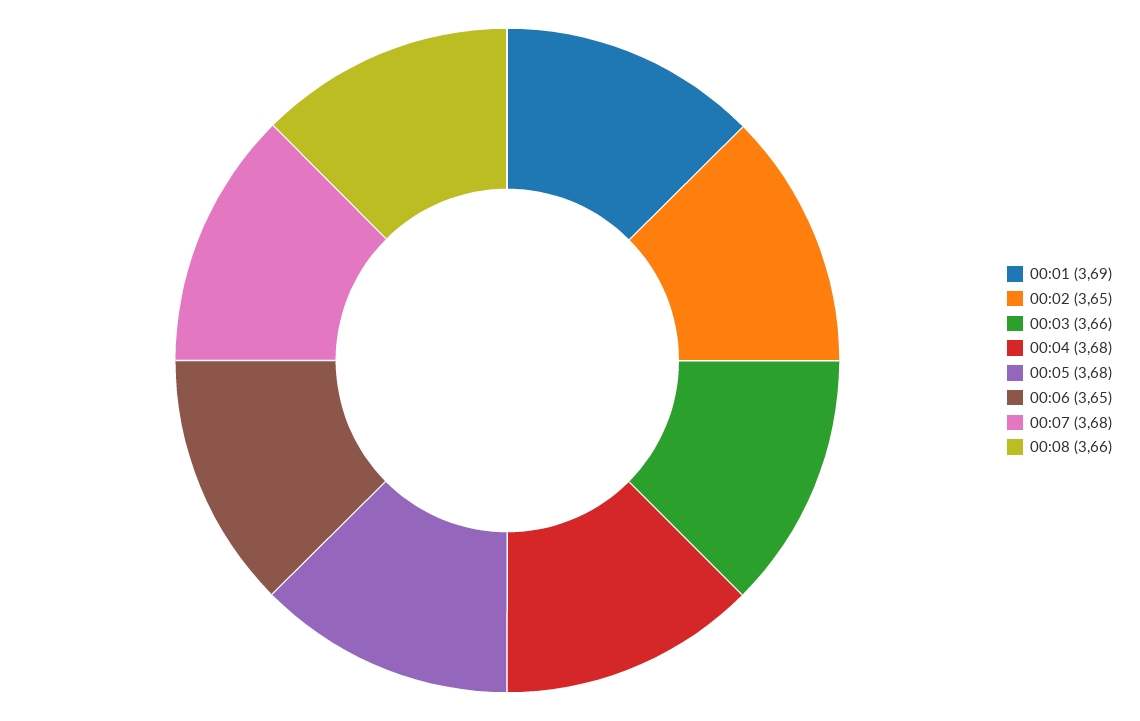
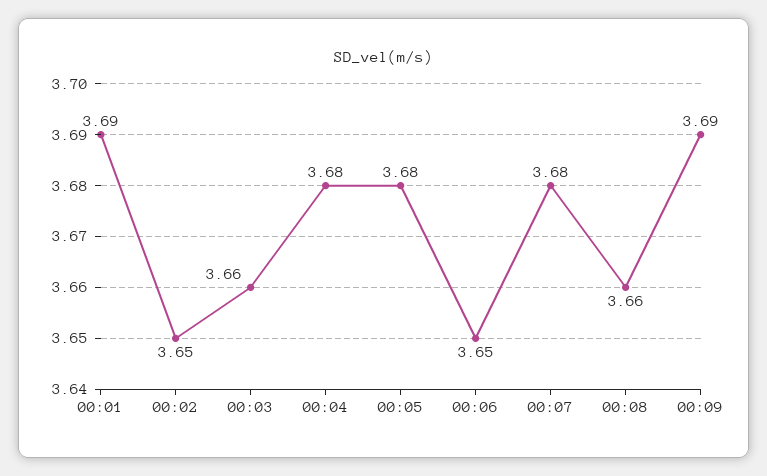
00:09: none -> 3.69

